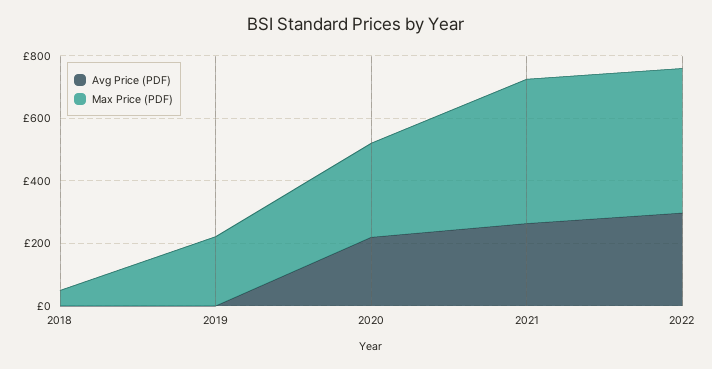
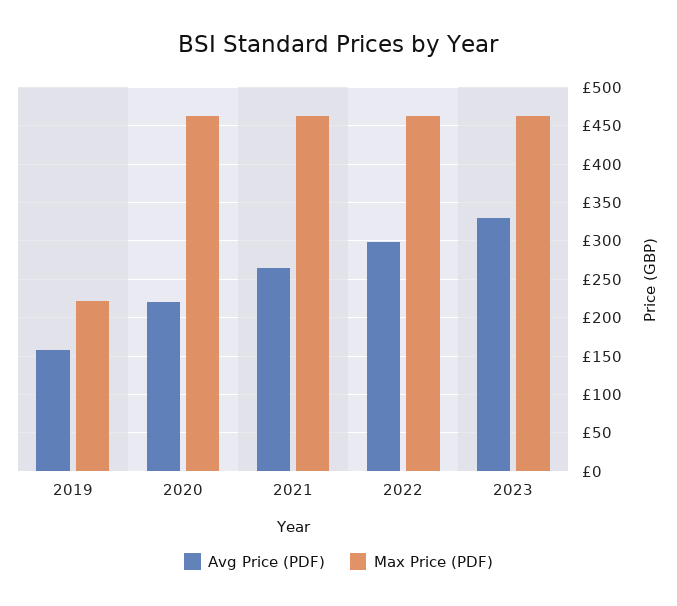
Avg Price (PDF), 2018: 0 -> none
Max Price (PDF), 2018: 50 -> none
Avg Price (PDF), 2019: 0 -> 160
Max Price (PDF), 2020: 300 -> 460
Avg Price (PDF), 2023: none -> 330
Max Price (PDF), 2023: none -> 460

